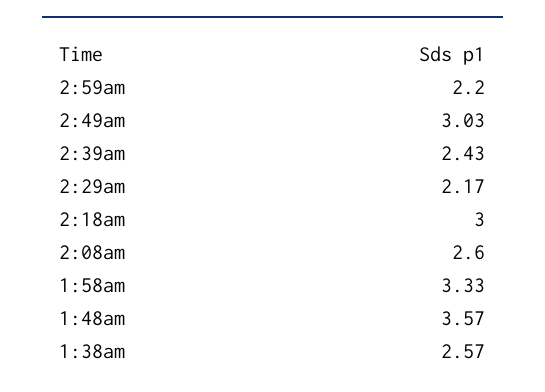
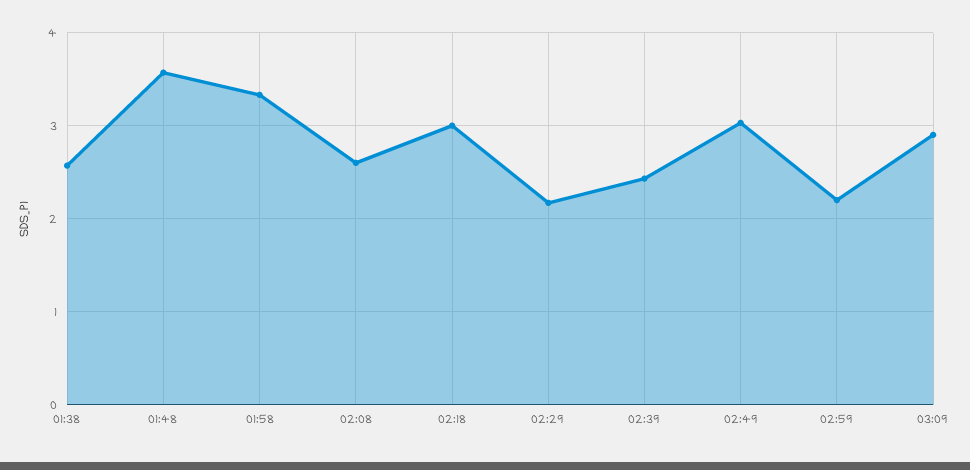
03:09: none -> 2.9

